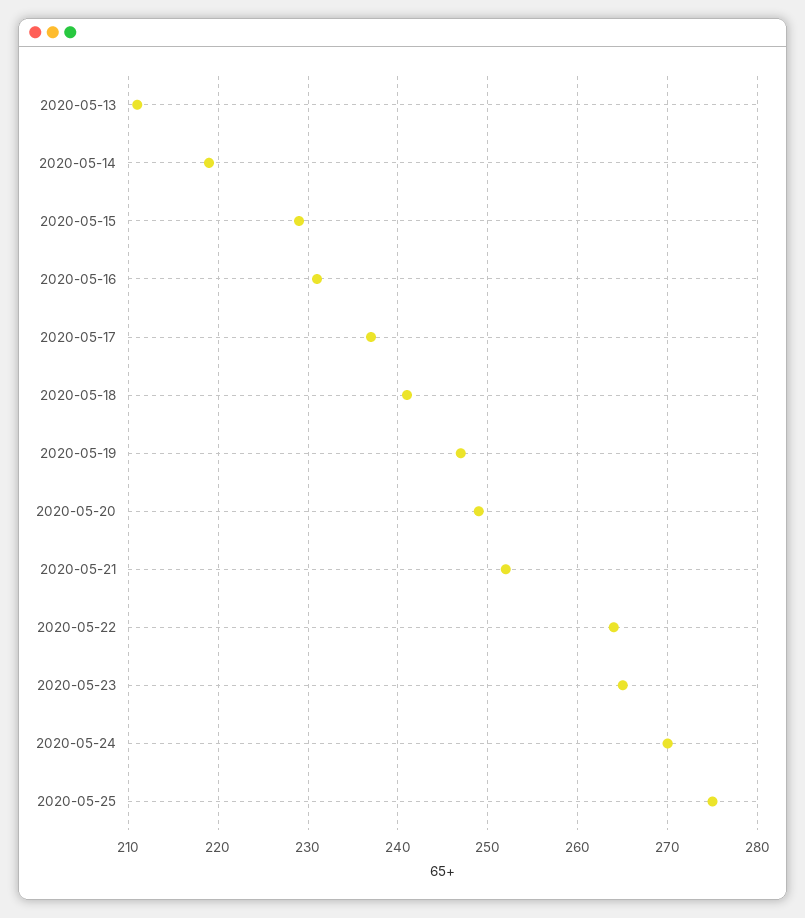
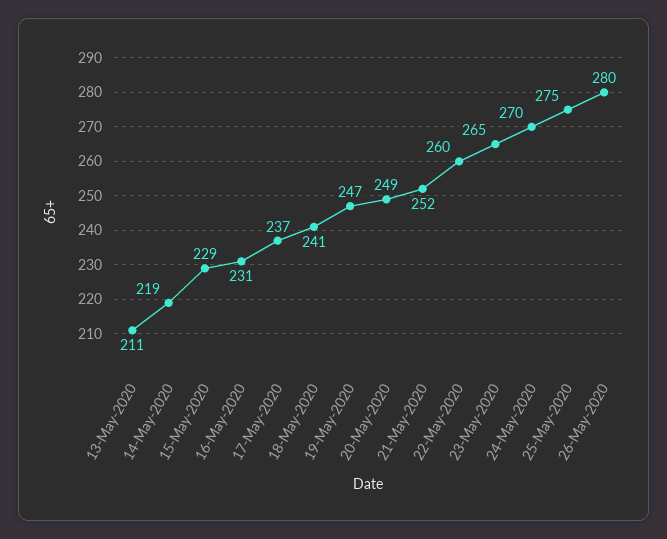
2020-05-22: 264 -> 260
26-May-2020: none -> 280

